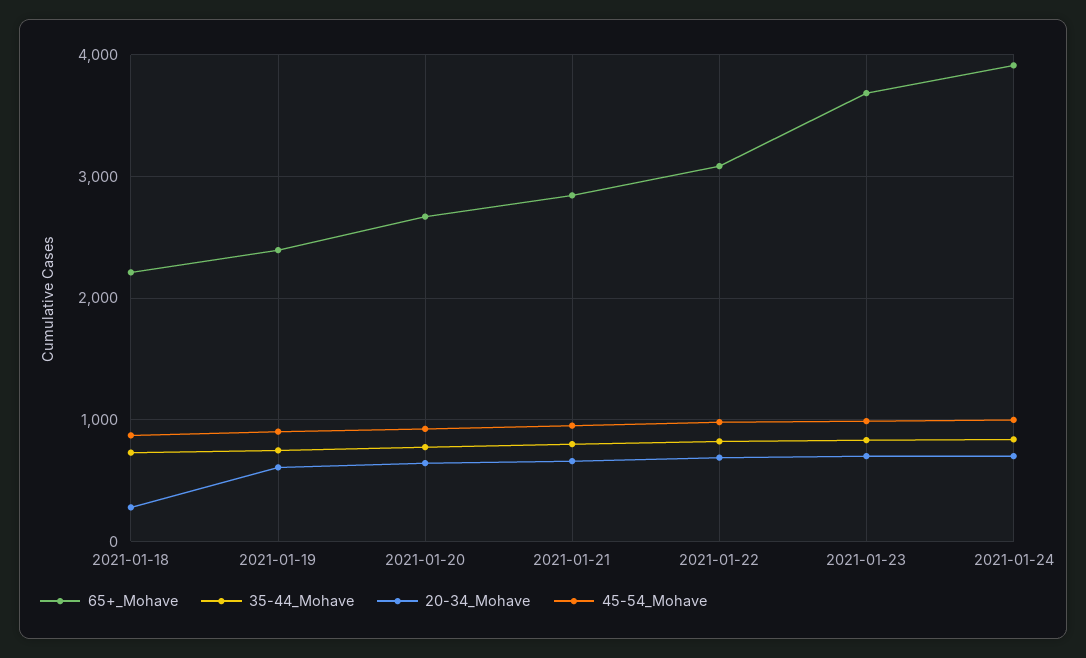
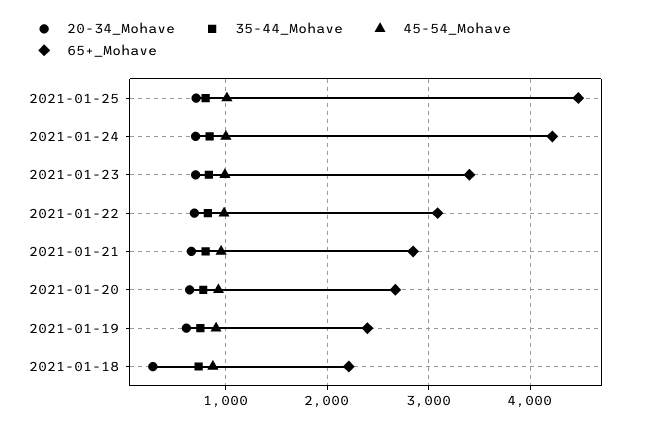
65+_Mohave, 2021-01-23: 3700 -> 3400
65+_Mohave, 2021-01-24: 3900 -> 4200
20-34_Mohave, 2021-01-25: none -> 700
35-44_Mohave, 2021-01-25: none -> 800
45-54_Mohave, 2021-01-25: none -> 1000
65+_Mohave, 2021-01-25: none -> 4500

